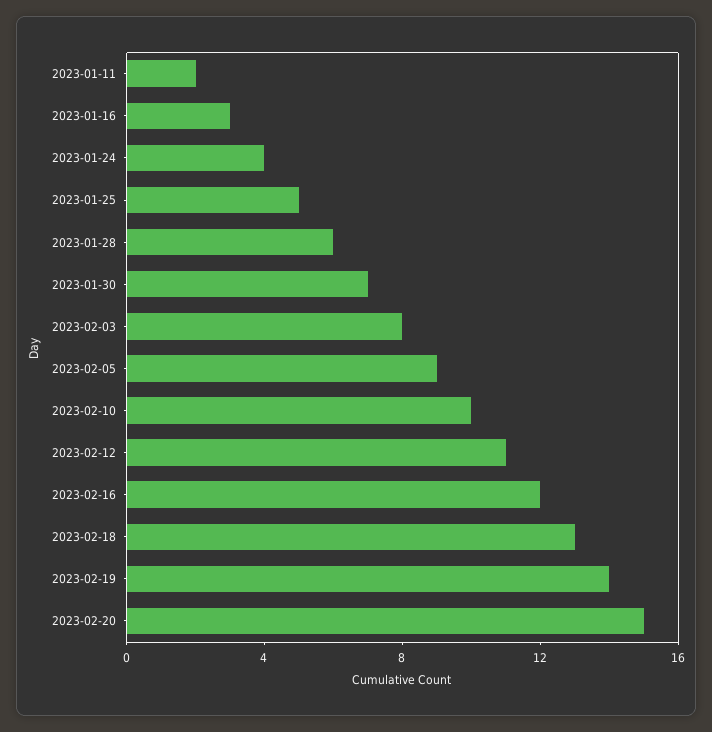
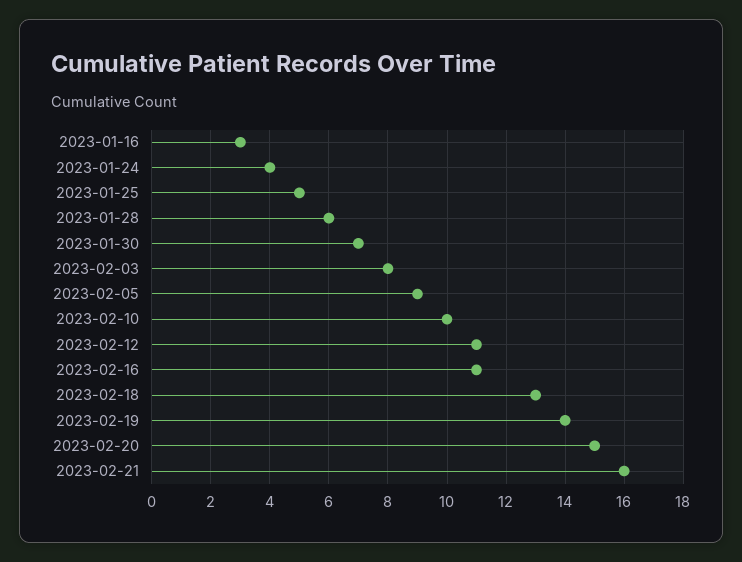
2023-01-11: 2 -> none
2023-02-16: 12 -> 11
2023-02-21: none -> 16

